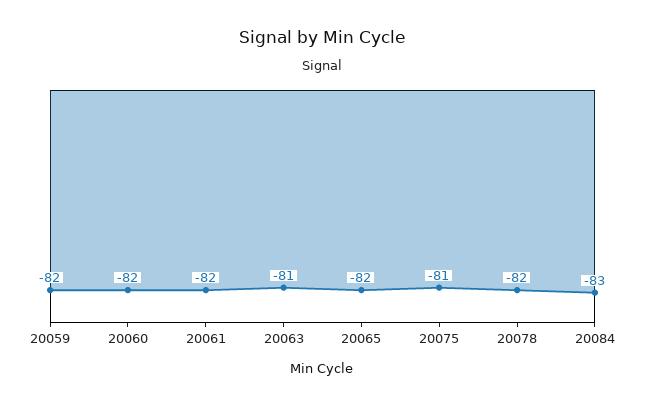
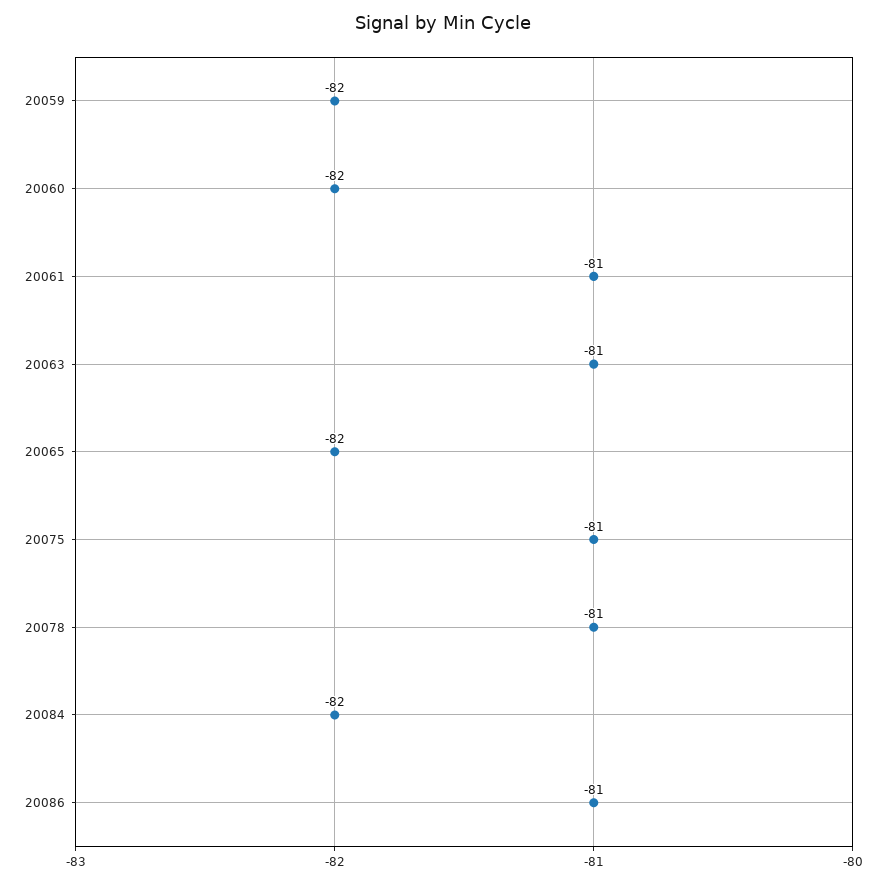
20061: -82 -> -81
20078: -82 -> -81
20084: -83 -> -82
20086: none -> -81

